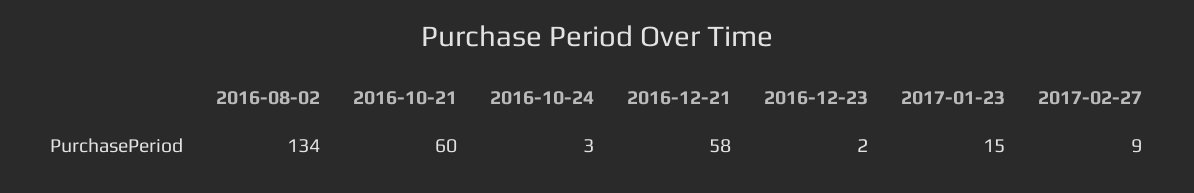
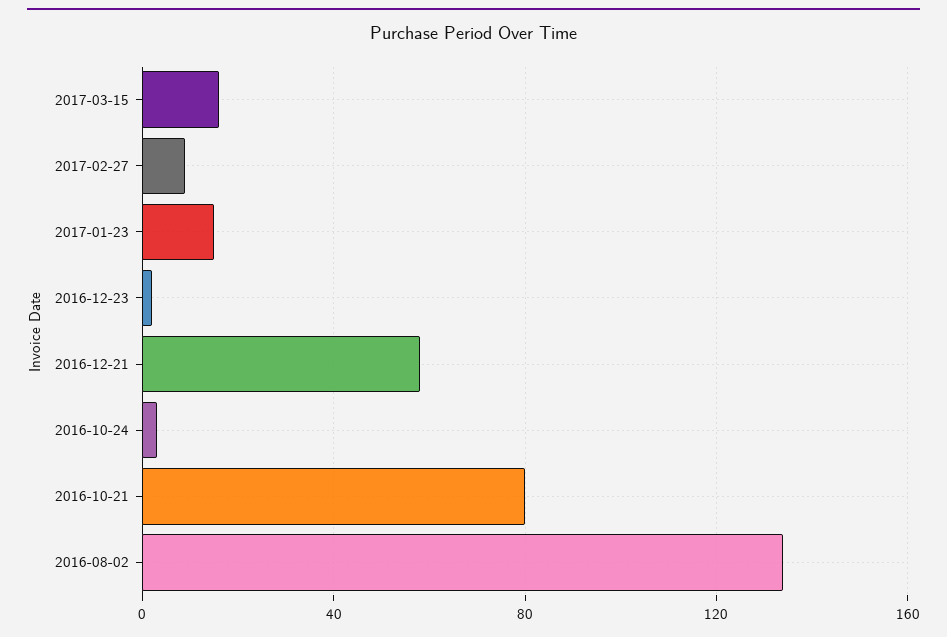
2016-10-21: 60 -> 80
2017-03-15: none -> 15

